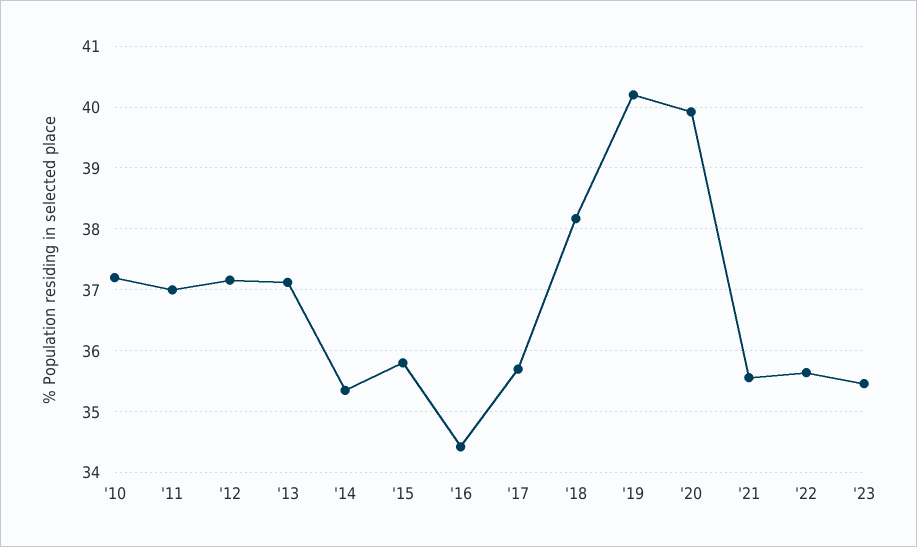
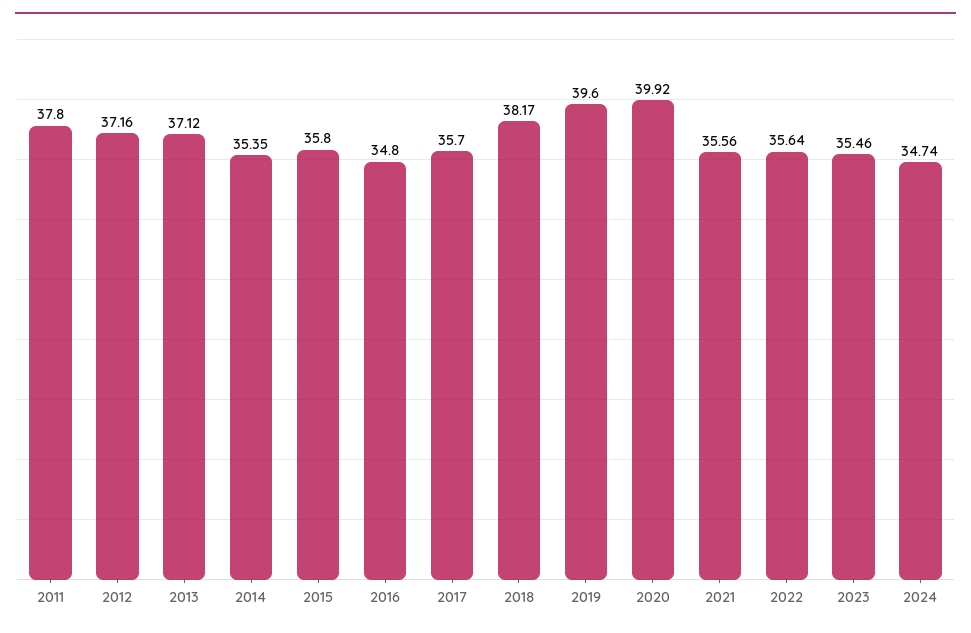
'10: 37.2 -> none
'11: 37 -> 37.8
'16: 34.4 -> 34.8
'19: 40.2 -> 39.6
2024: none -> 34.74

